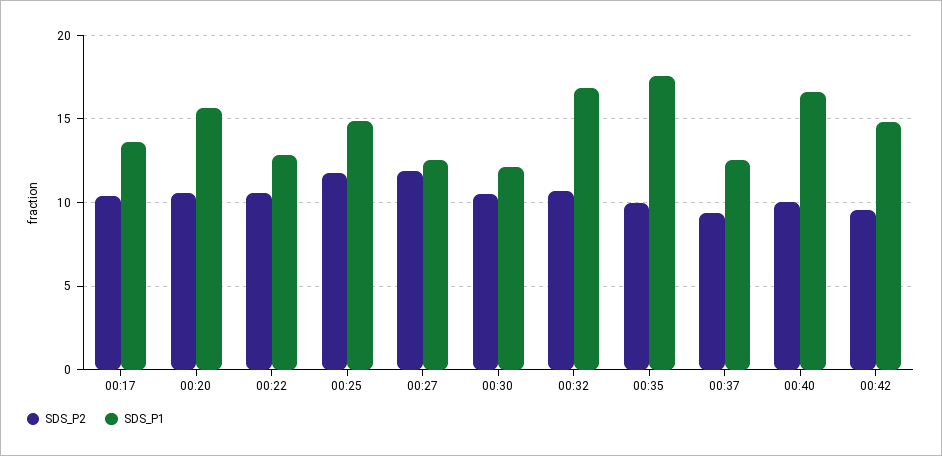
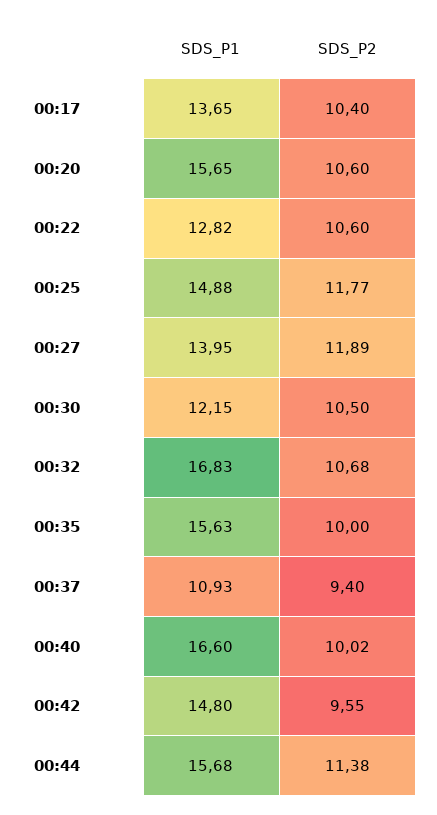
SDS_P1, 00:27: 12.5 -> 13.95
SDS_P1, 00:35: 17.5 -> 15.63
SDS_P1, 00:37: 12.5 -> 10.93
SDS_P1, 00:44: none -> 15.68
SDS_P2, 00:44: none -> 11.38

